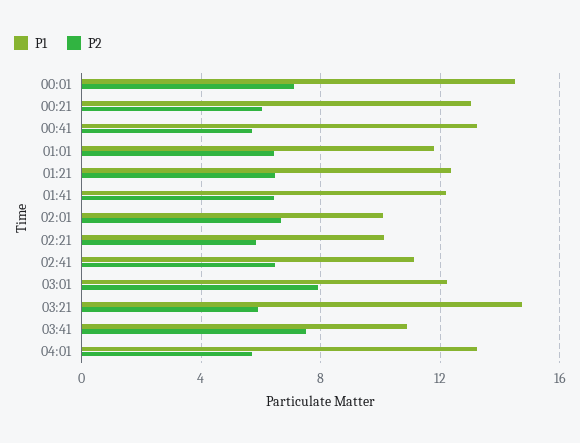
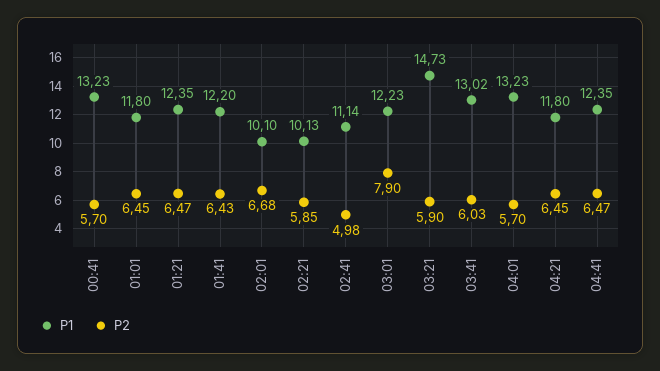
P1, 00:01: 14.5 -> none
P2, 00:01: 7 -> none
P1, 00:21: 13 -> none
P2, 00:21: 6 -> none
P2, 02:41: 6.5 -> 4.98
P1, 03:41: 11 -> 13.02
P2, 03:41: 7.5 -> 6.03
P1, 04:21: none -> 11.8
P2, 04:21: none -> 6.45
P1, 04:41: none -> 12.35
P2, 04:41: none -> 6.47

